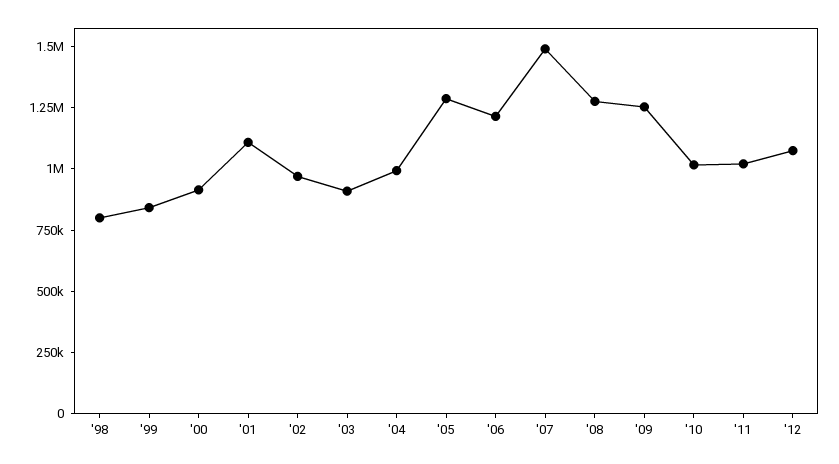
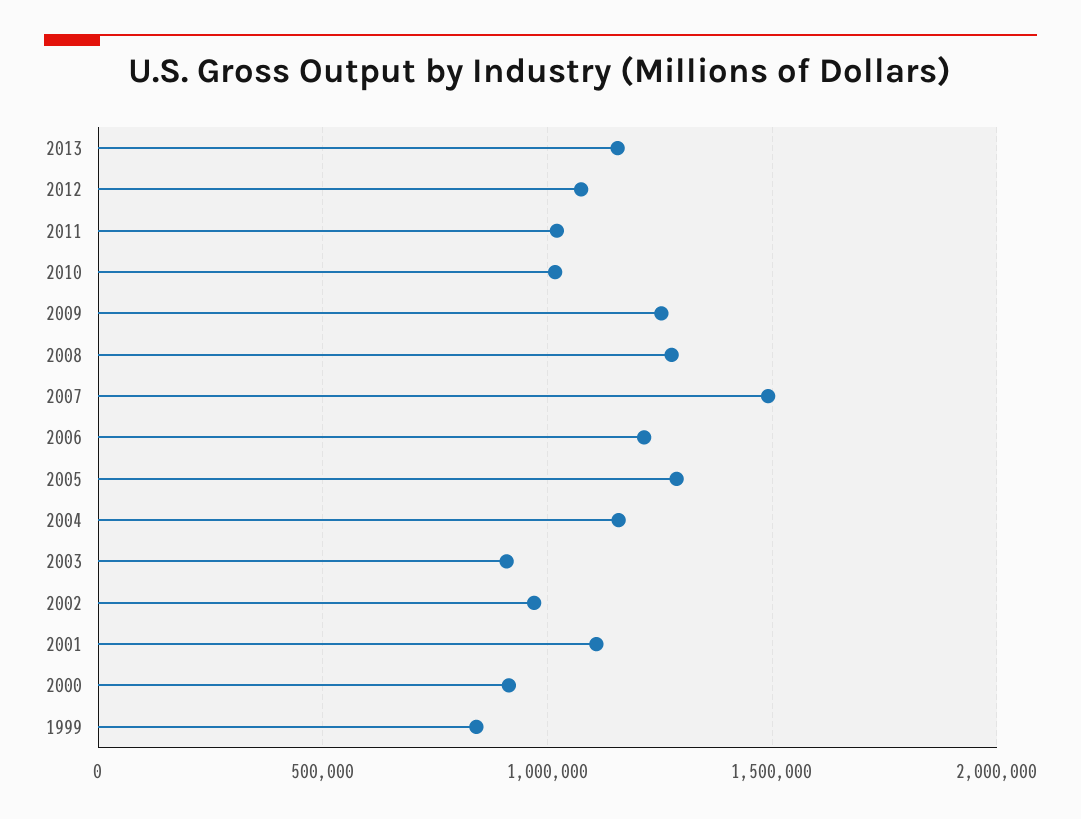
'98: 800000 -> none
'04: 1000000 -> 1150000
2013: none -> 1150000

